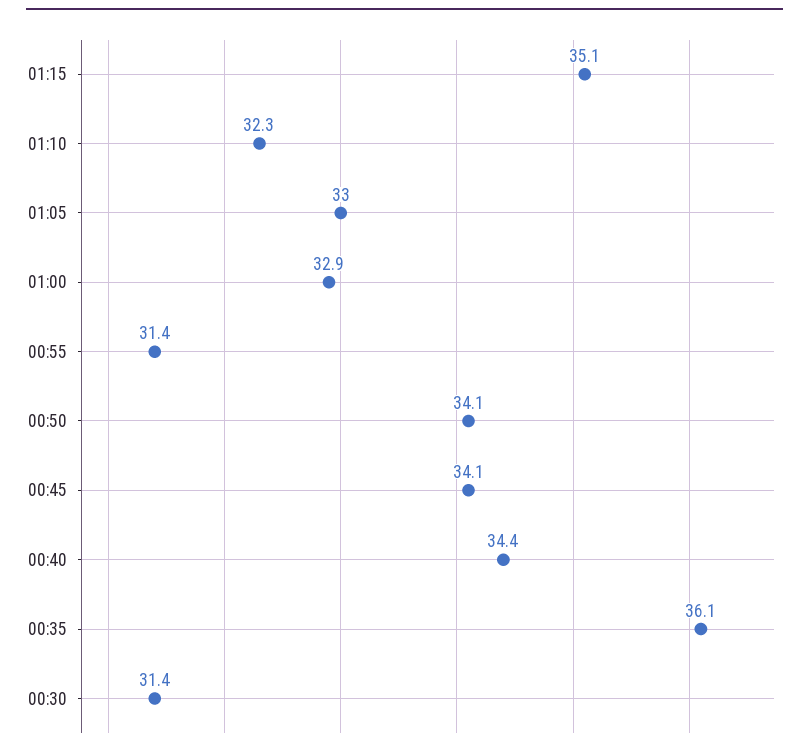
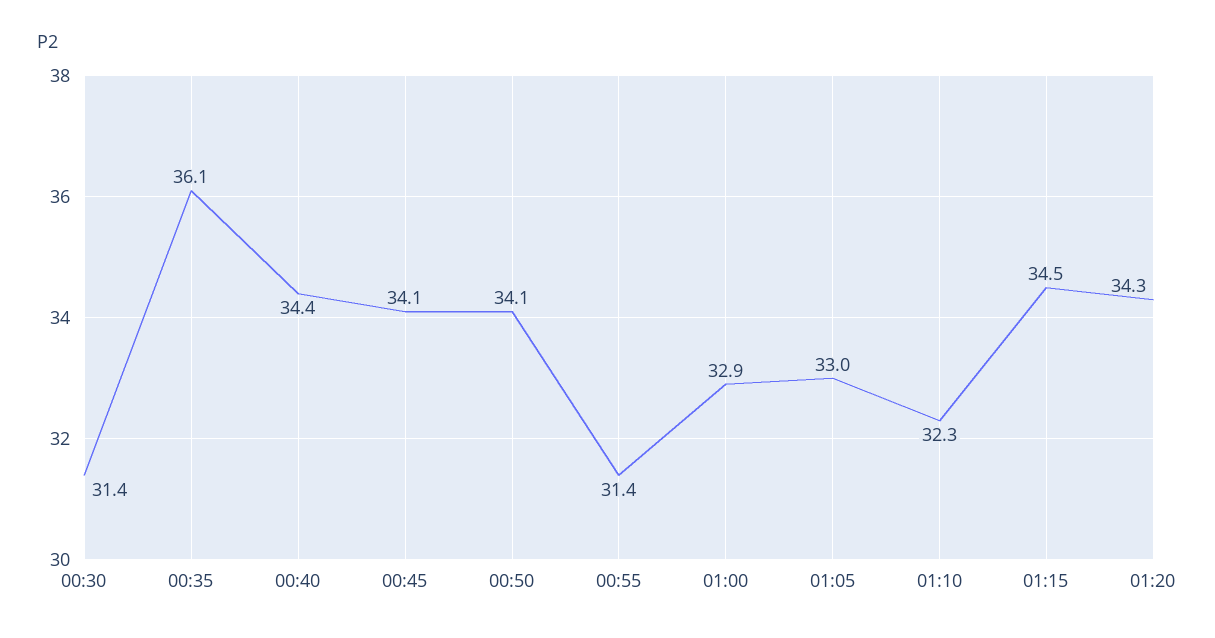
01:15: 35.1 -> 34.5
01:20: none -> 34.3

